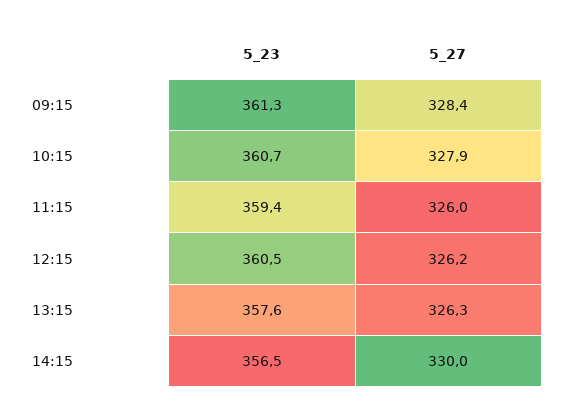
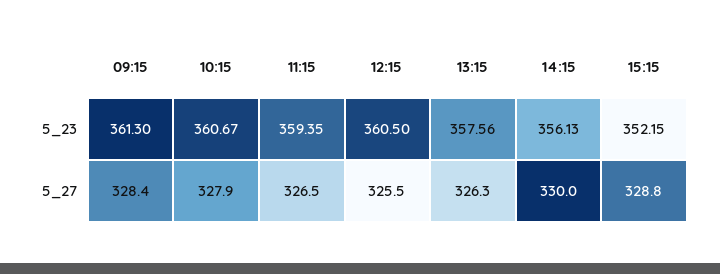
5_27, 11:15: 326 -> 326.5
5_27, 12:15: 326.2 -> 325.5
5_23, 14:15: 356.5 -> 356.13
5_23, 15:15: none -> 352.15
5_27, 15:15: none -> 328.8

